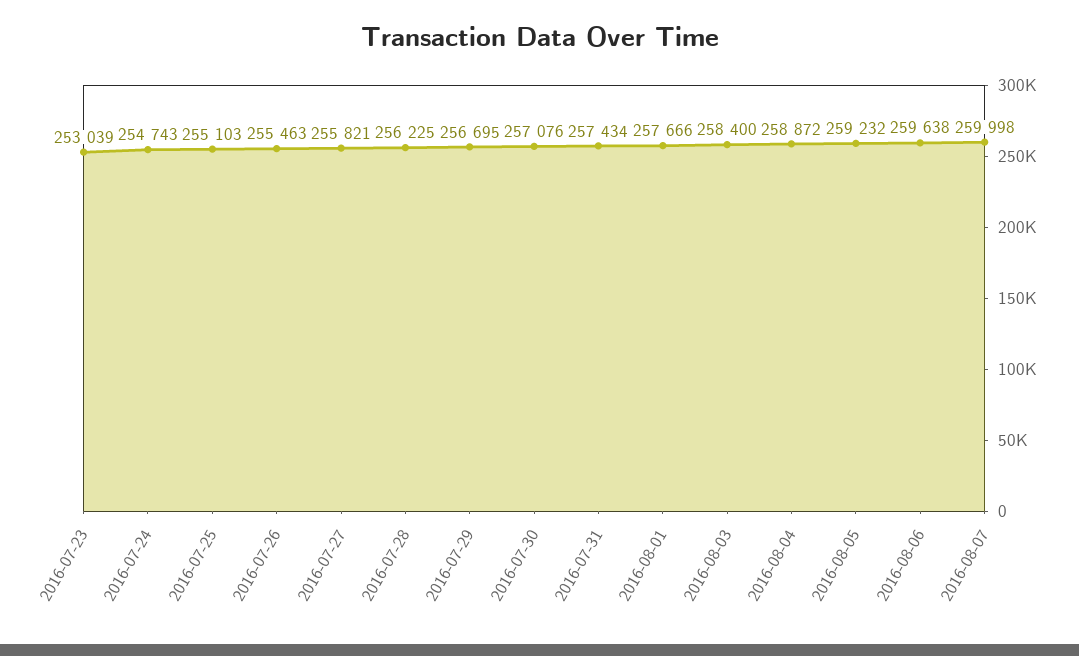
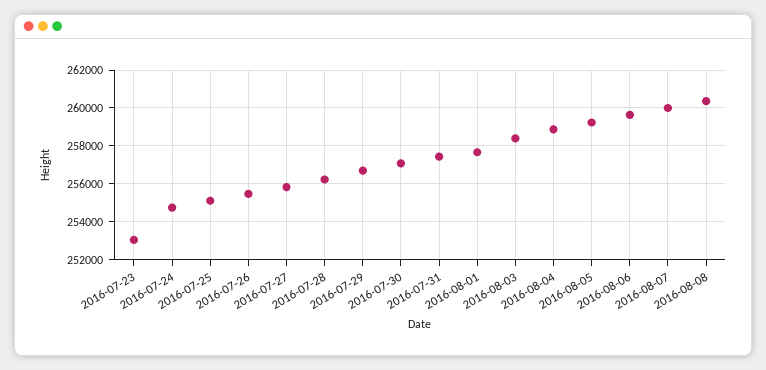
2016-08-08: none -> 260500

